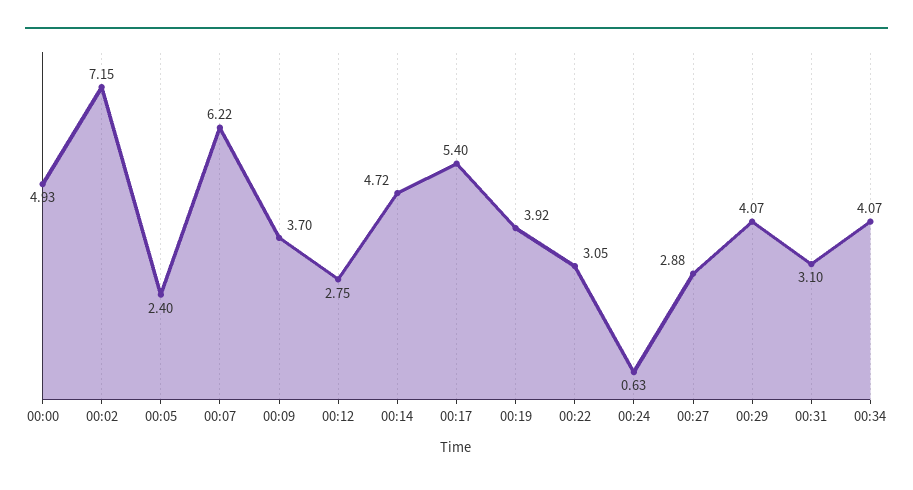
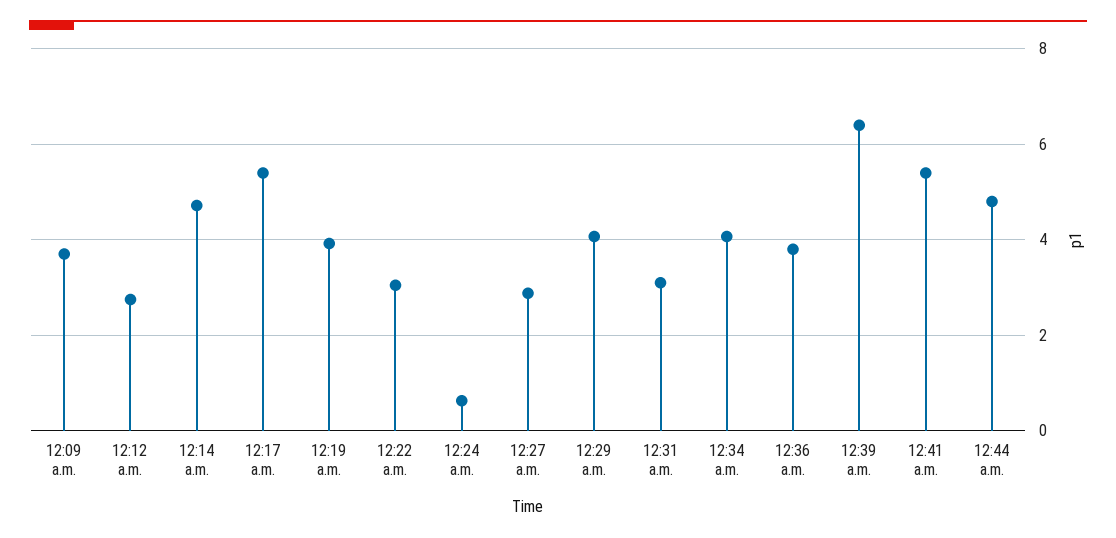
00:00: 4.93 -> none
00:02: 7.15 -> none
00:05: 2.4 -> none
00:07: 6.22 -> none
12:36 a.m.: none -> 3.8
12:39 a.m.: none -> 6.4
12:41 a.m.: none -> 5.4
12:44 a.m.: none -> 4.8

